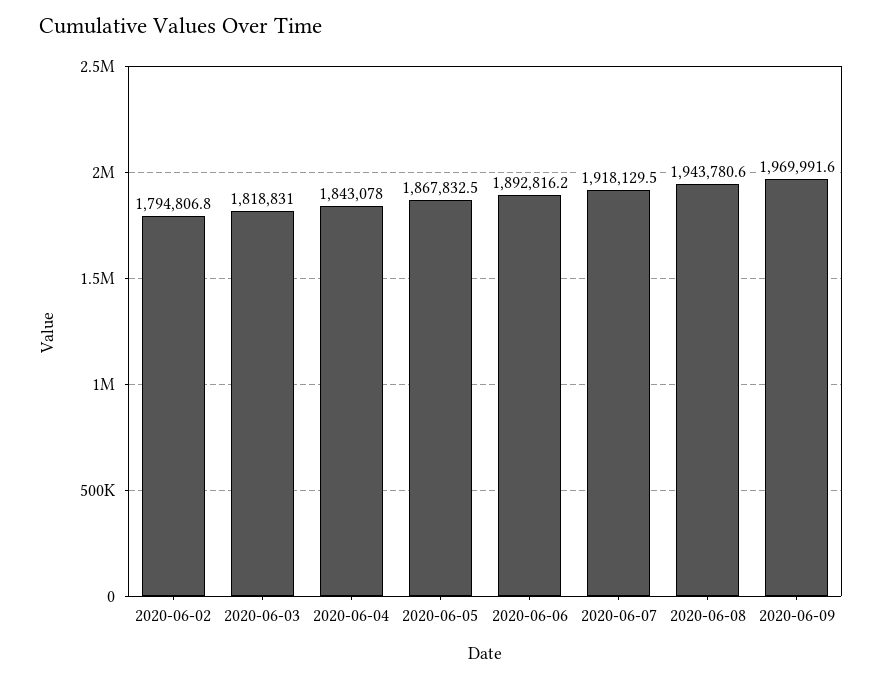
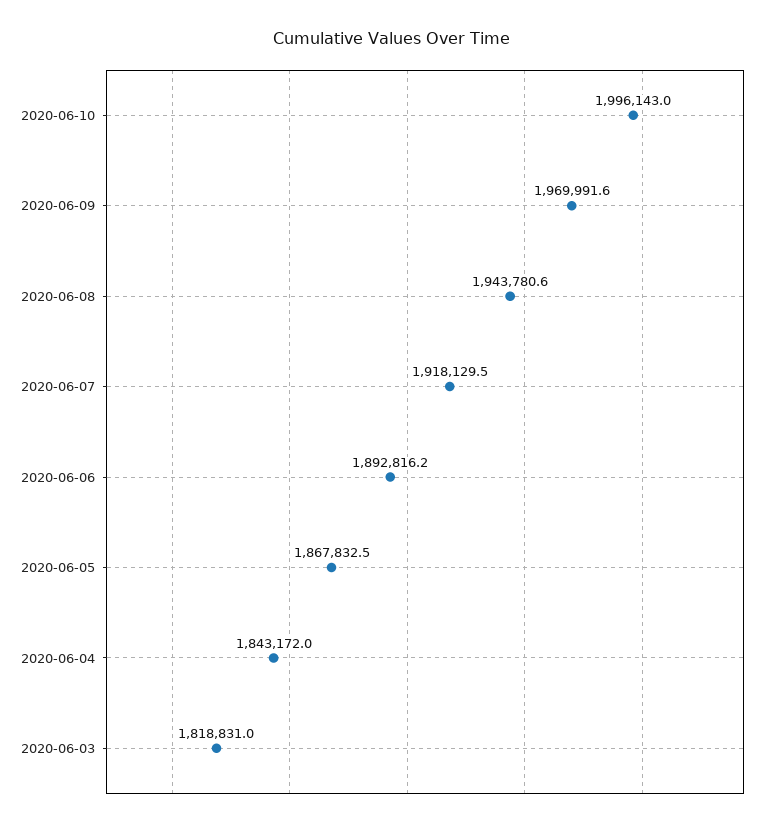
2020-06-02: 1794806.8 -> none
2020-06-04: 1843078 -> 1843172
2020-06-10: none -> 1996143

